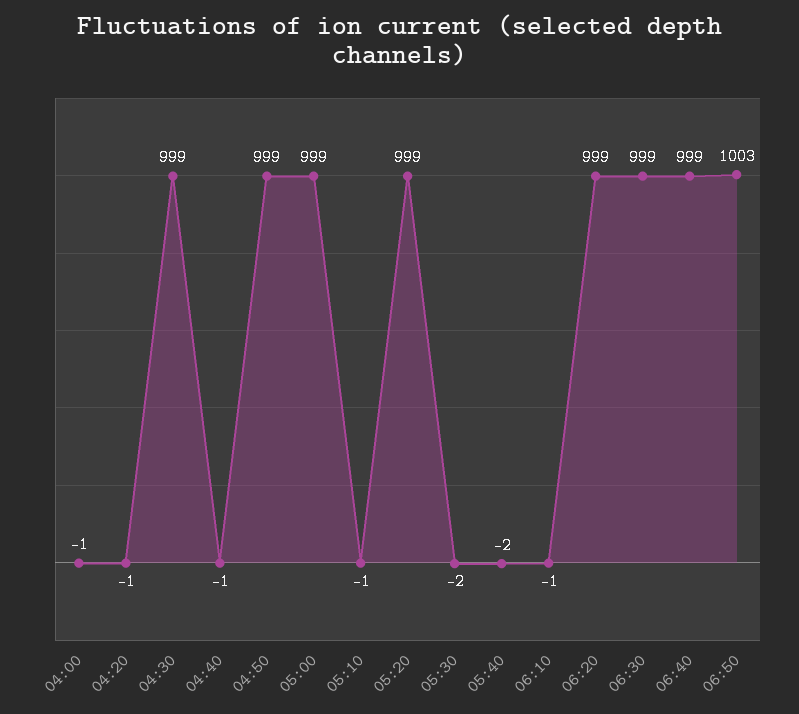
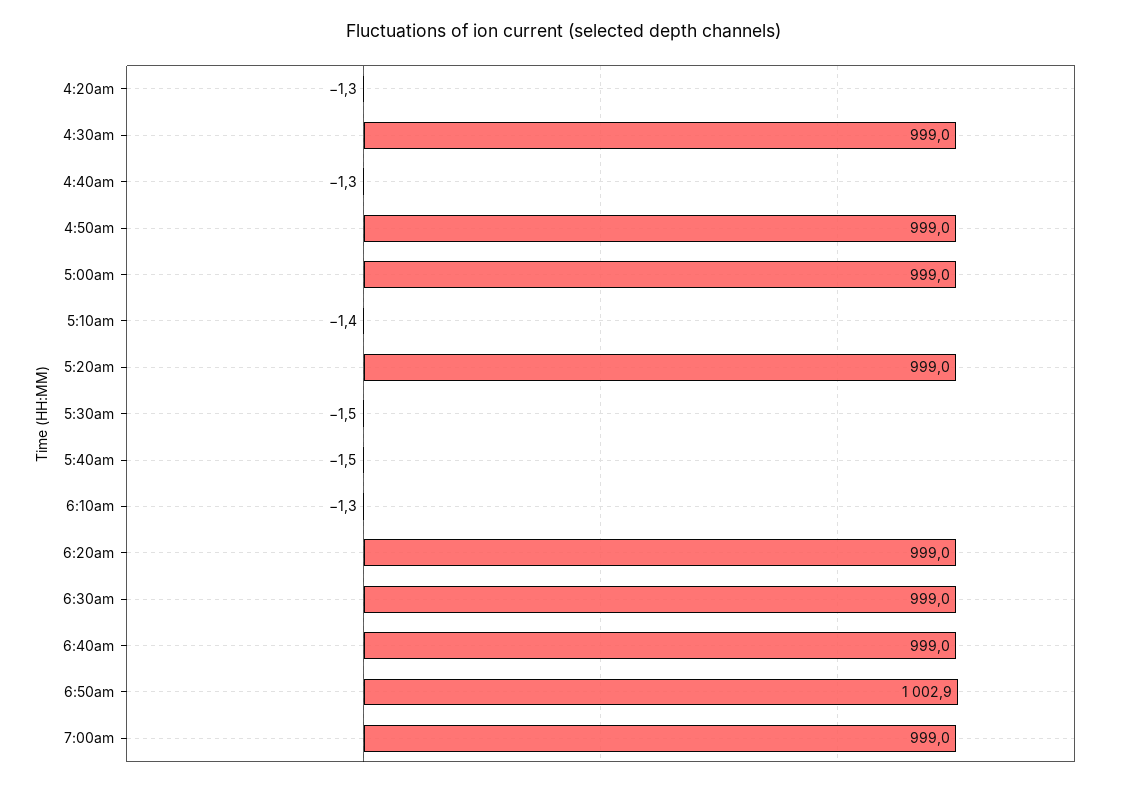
04:00: -1 -> none
7:00am: none -> 999

